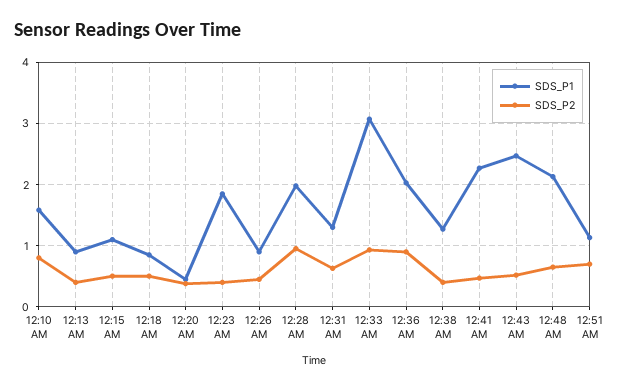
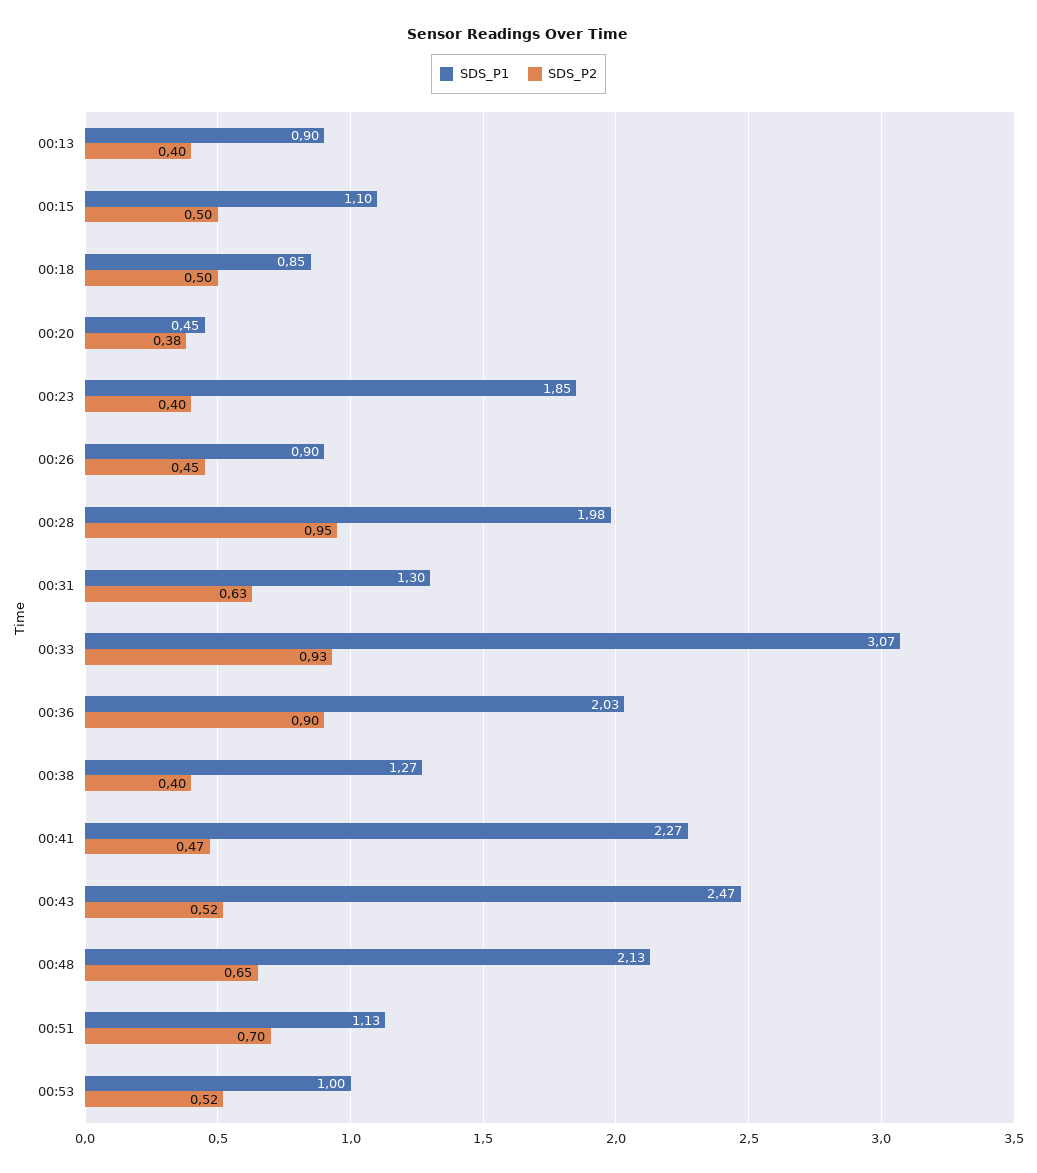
SDS_P1, 12:10 AM: 1.6 -> none
SDS_P2, 12:10 AM: 0.8 -> none
SDS_P1, 00:53: none -> 1
SDS_P2, 00:53: none -> 0.52

